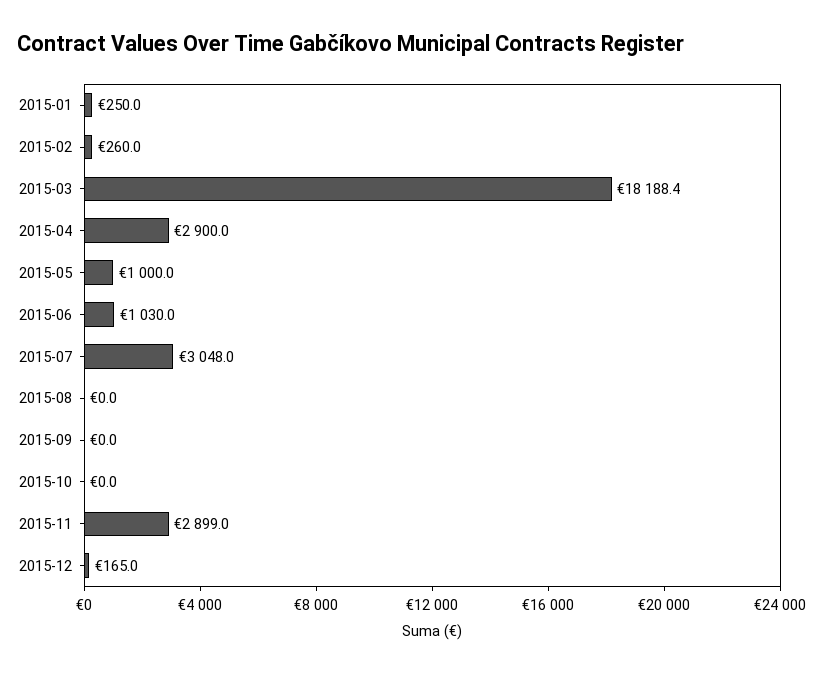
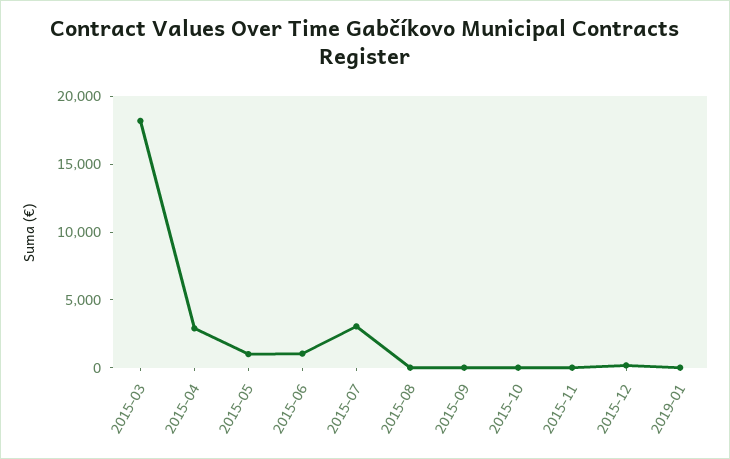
2015-01: 250 -> none
2015-02: 260 -> none
2015-11: 2899 -> 0
2019-01: none -> 0

